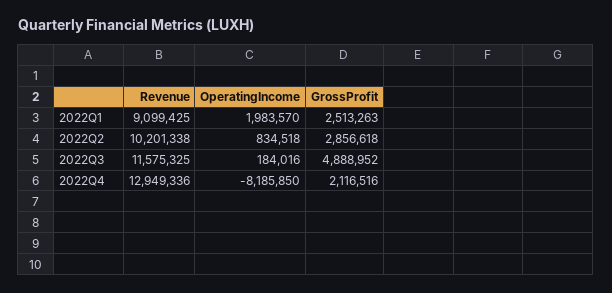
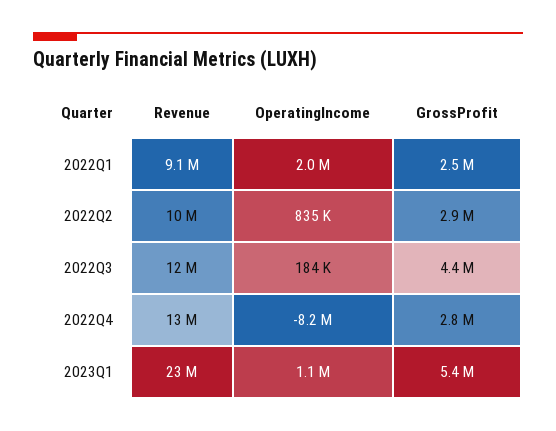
GrossProfit, 2022Q3: 4888952 -> 4400000
GrossProfit, 2022Q4: 2116516 -> 2800000
Revenue, 2023Q1: none -> 23000000
OperatingIncome, 2023Q1: none -> 1100000
GrossProfit, 2023Q1: none -> 5400000

